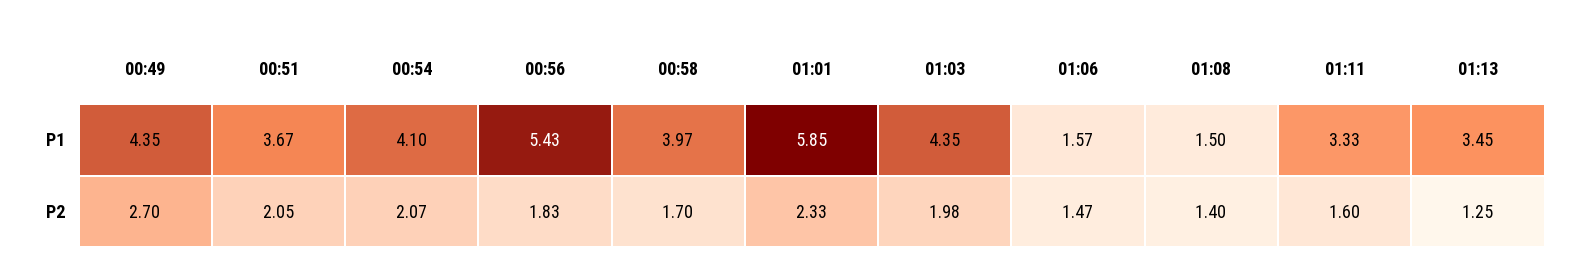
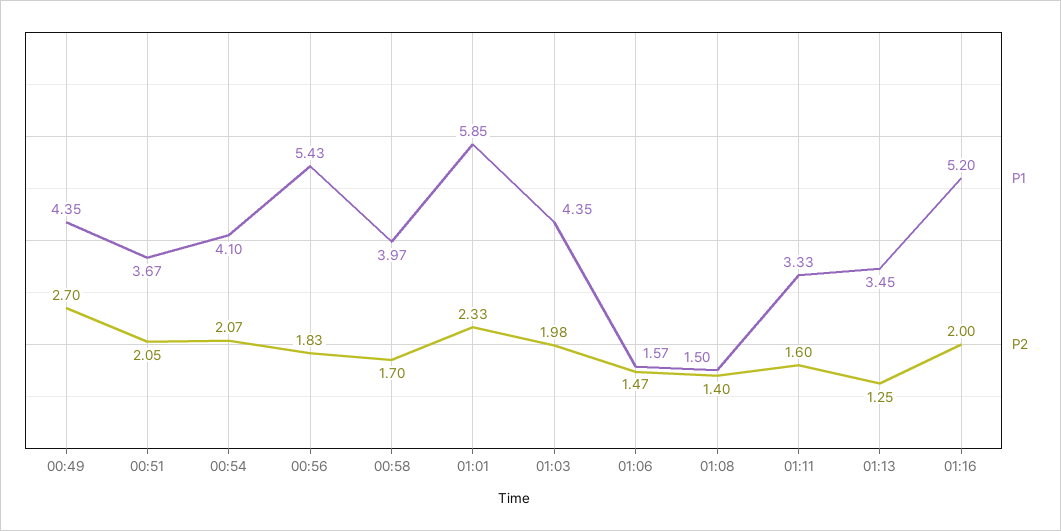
P1, 01:16: none -> 5.2
P2, 01:16: none -> 2

